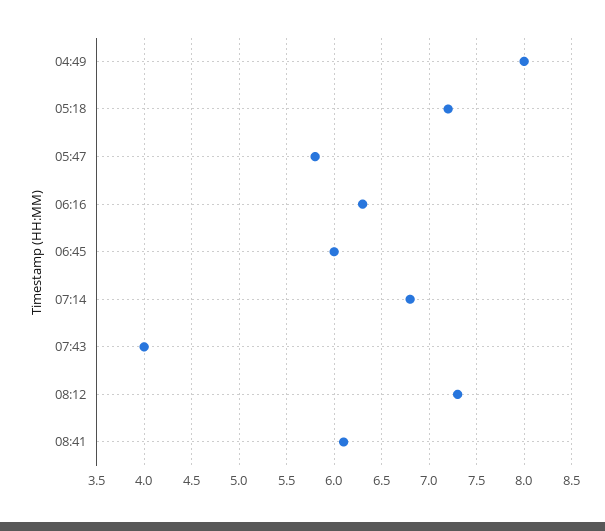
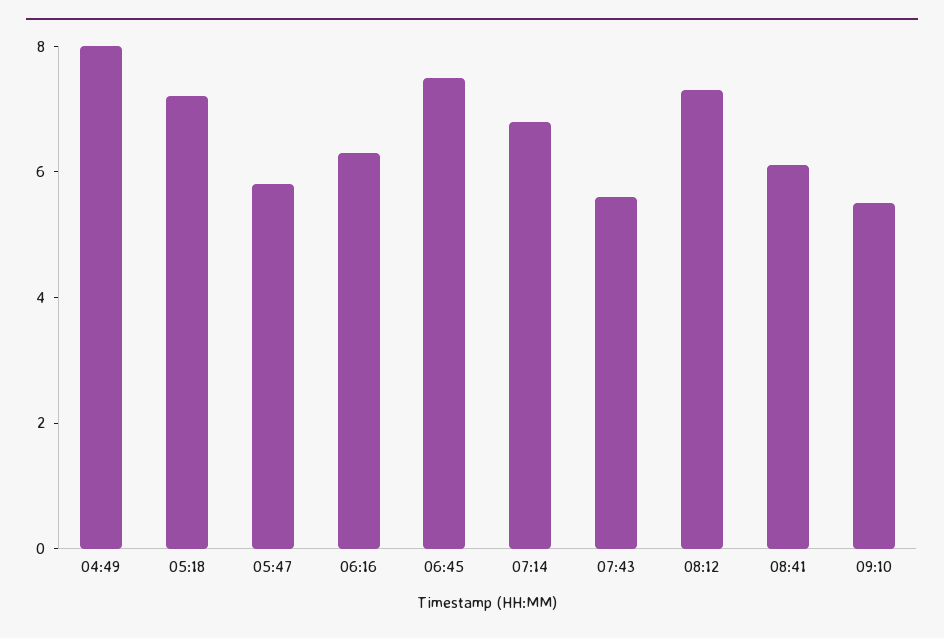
06:45: 6 -> 7.5
07:43: 4 -> 5.5
09:10: none -> 5.5

